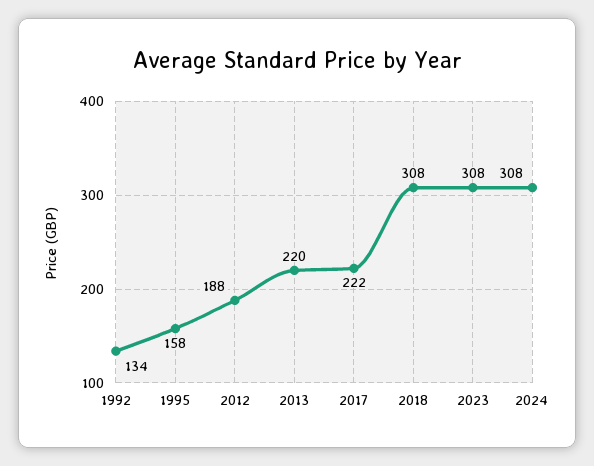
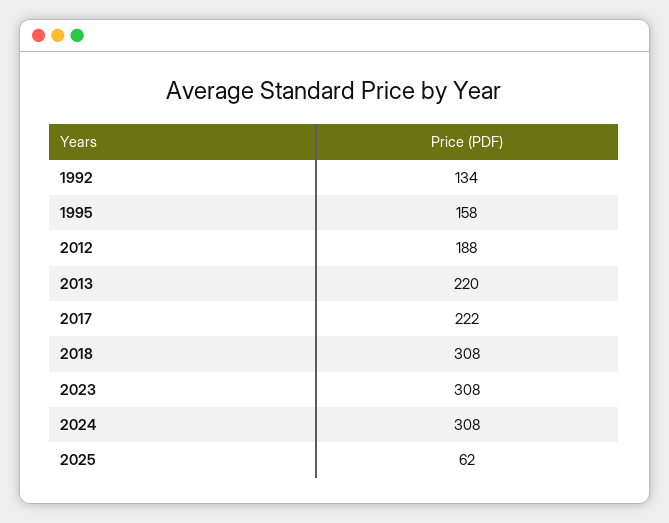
2025: none -> 62

